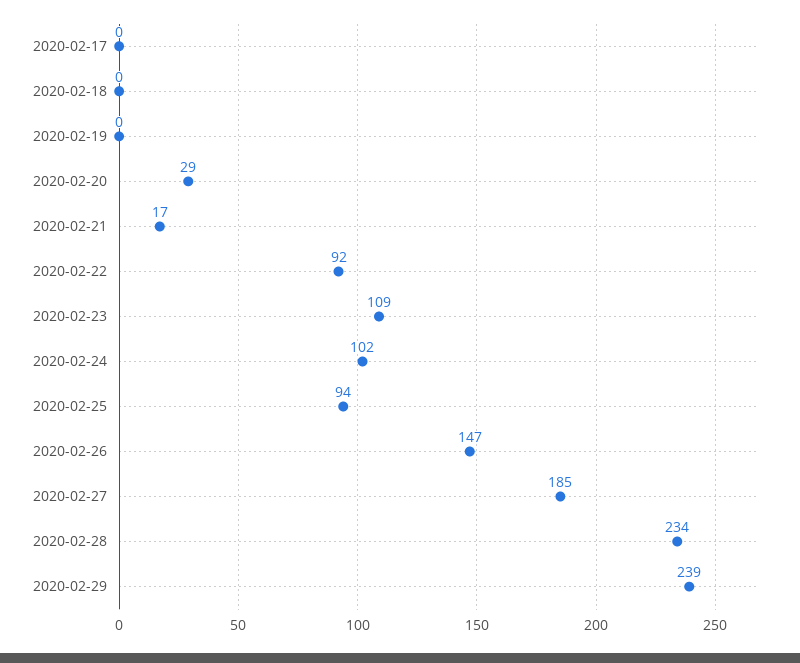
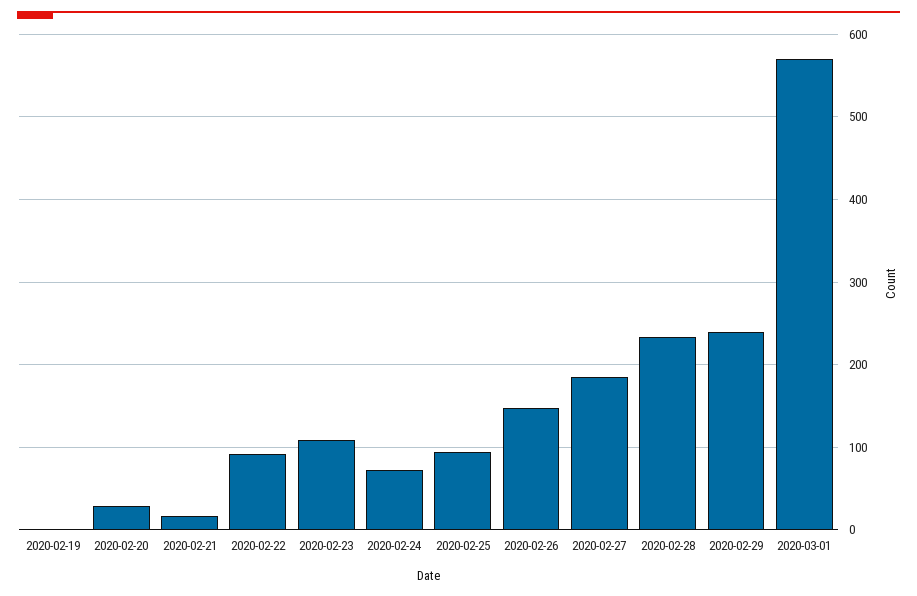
2020-02-17: 0 -> none
2020-02-18: 0 -> none
2020-02-24: 102 -> 70
2020-03-01: none -> 570

